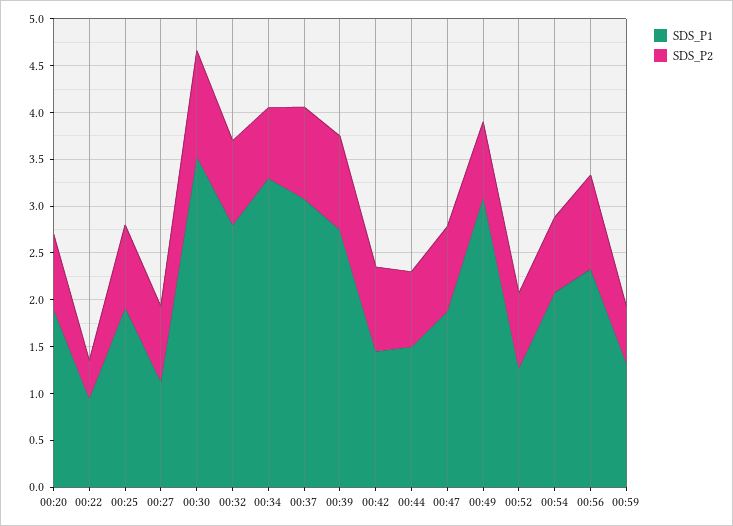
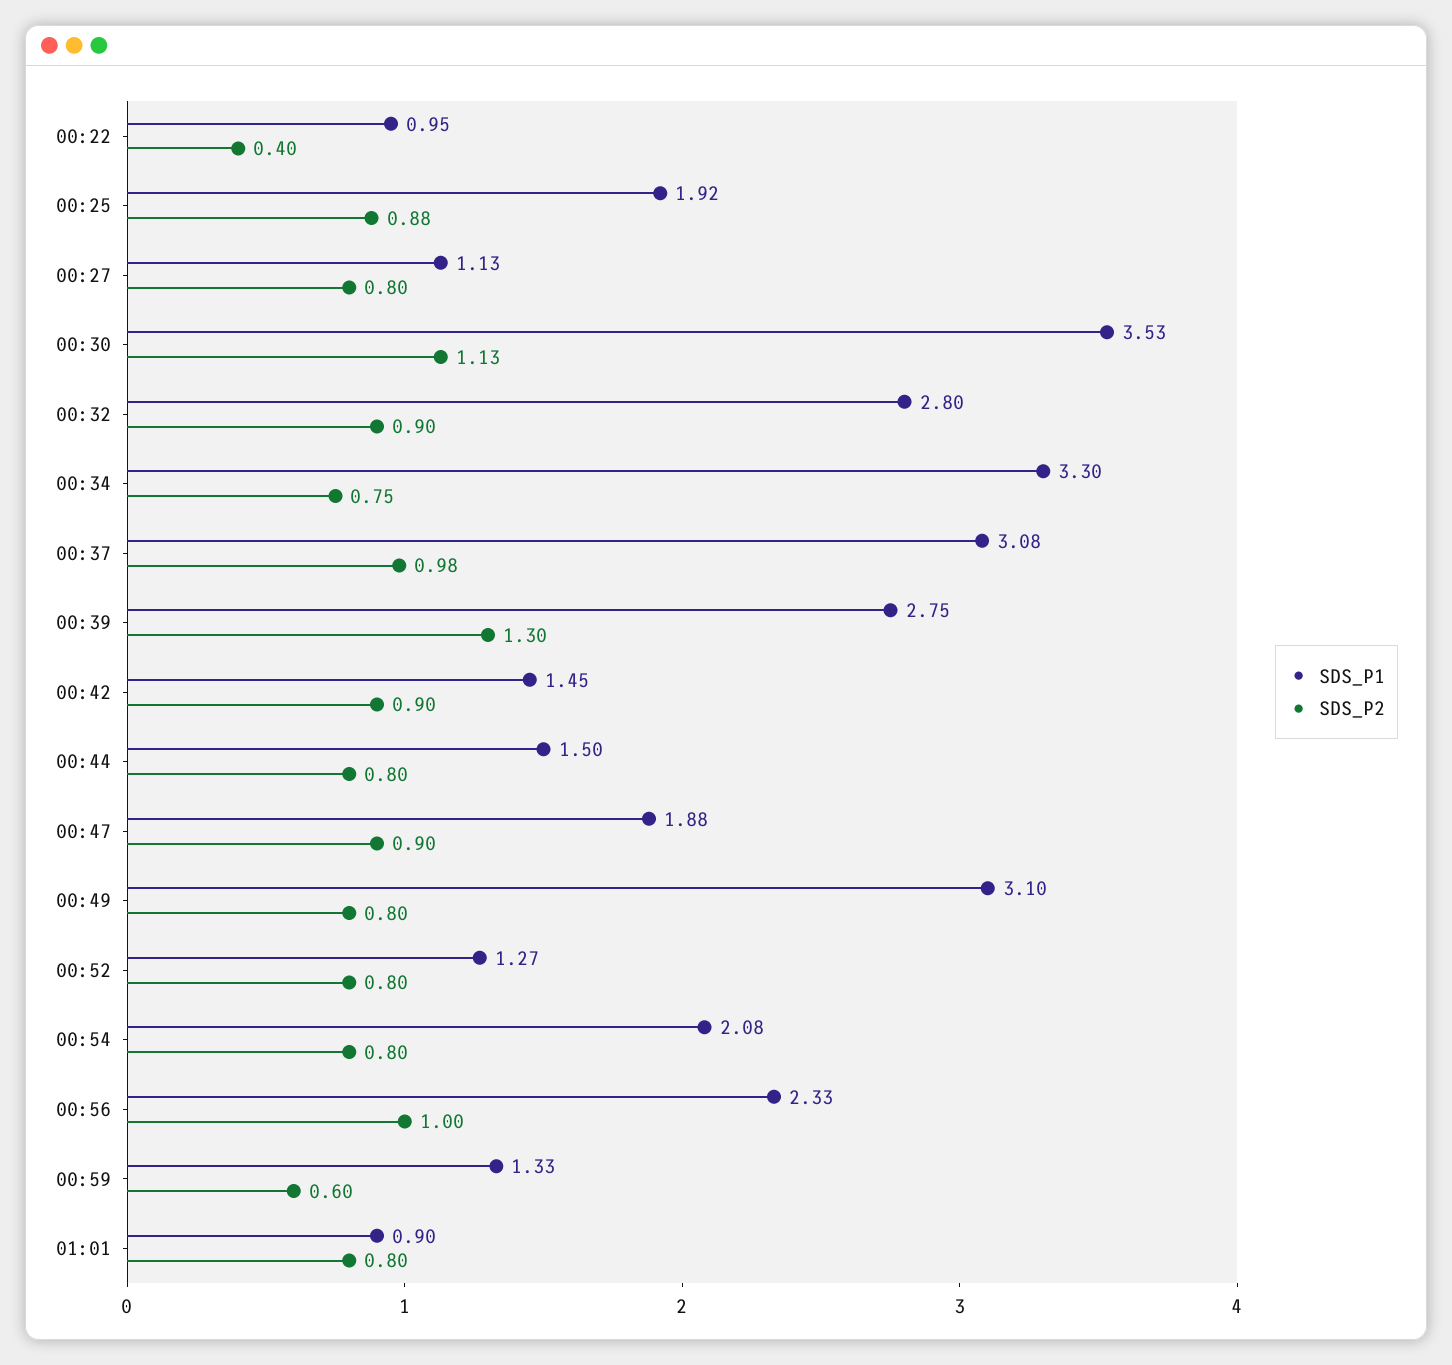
SDS_P1, 00:20: 1.9 -> none
SDS_P2, 00:20: 0.8 -> none
SDS_P2, 00:39: 1 -> 1.3
SDS_P1, 01:01: none -> 0.9
SDS_P2, 01:01: none -> 0.8

